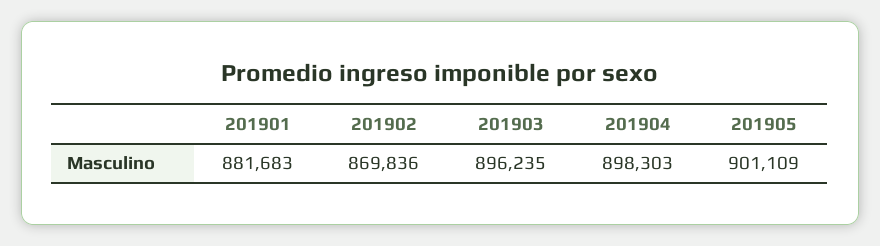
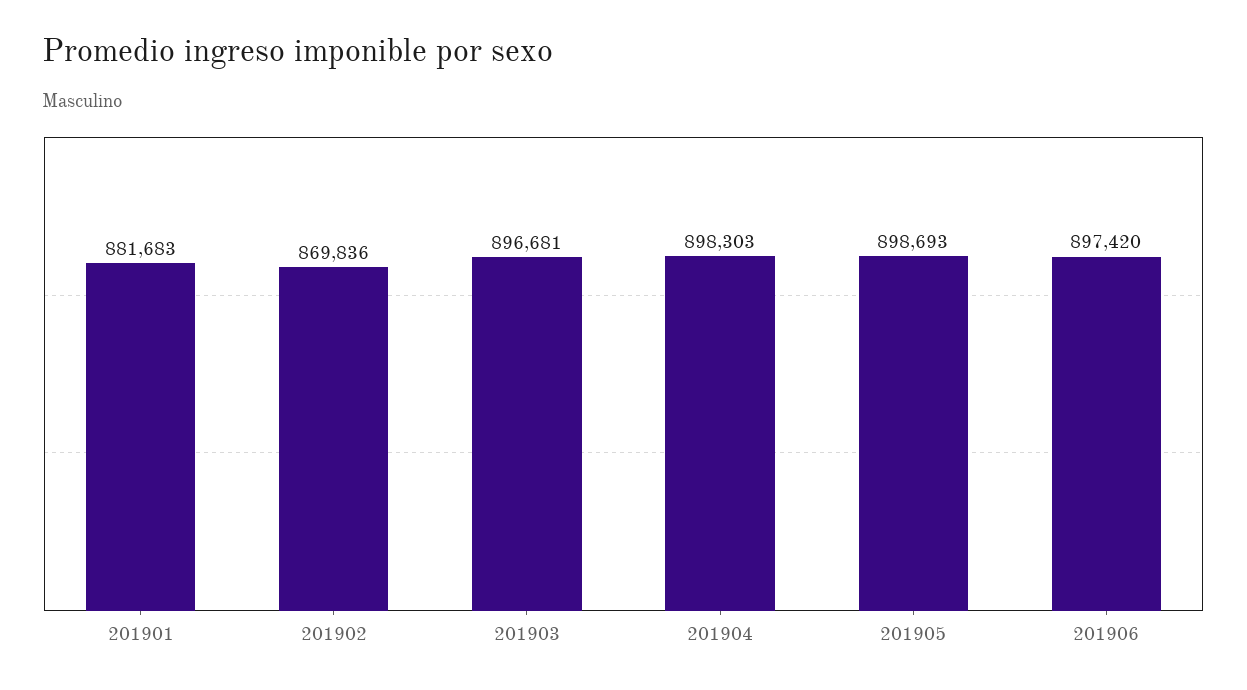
201903: 896235 -> 896681
201905: 901109 -> 898693
201906: none -> 897420

